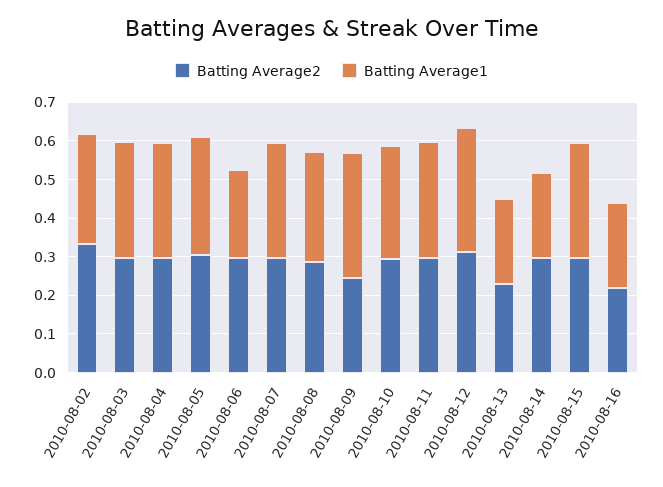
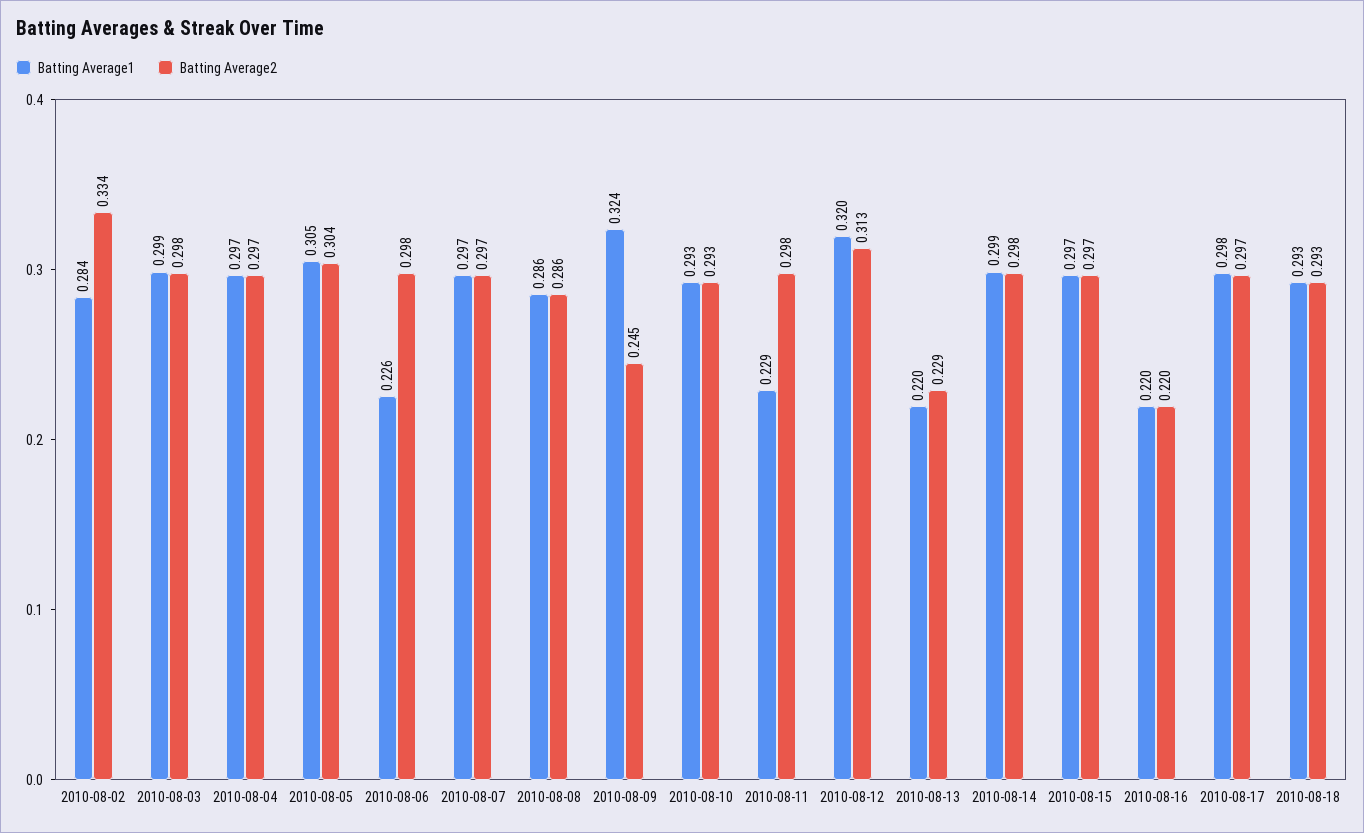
Batting Average1, 2010-08-11: 0.3 -> 0.229
Batting Average1, 2010-08-14: 0.225 -> 0.299
Batting Average1, 2010-08-17: none -> 0.298
Batting Average2, 2010-08-17: none -> 0.297
Batting Average1, 2010-08-18: none -> 0.293
Batting Average2, 2010-08-18: none -> 0.293

